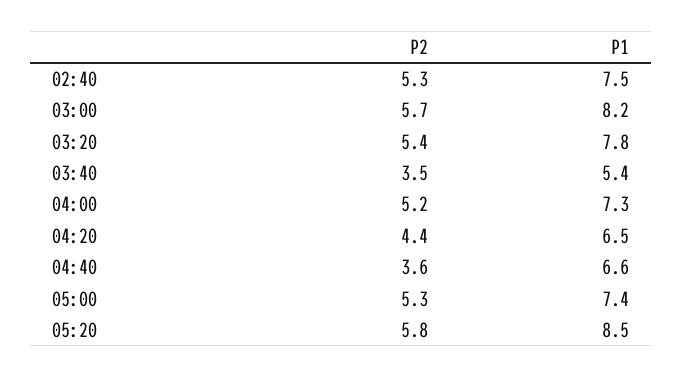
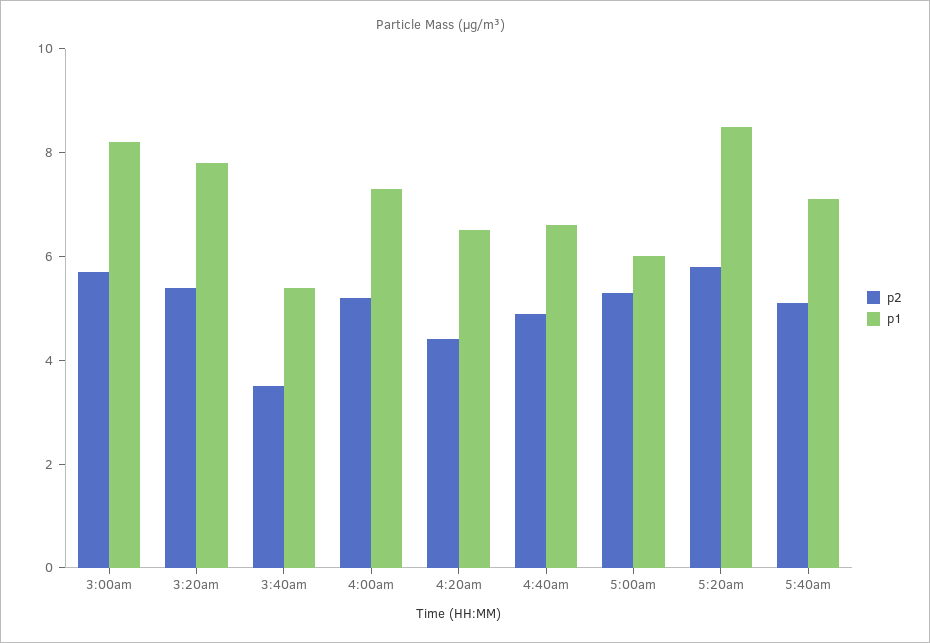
P2, 02:40: 5.3 -> none
P1, 02:40: 7.5 -> none
P2, 04:40: 3.6 -> 5
P1, 05:00: 7.4 -> 6
P2, 5:40am: none -> 5
P1, 5:40am: none -> 7

